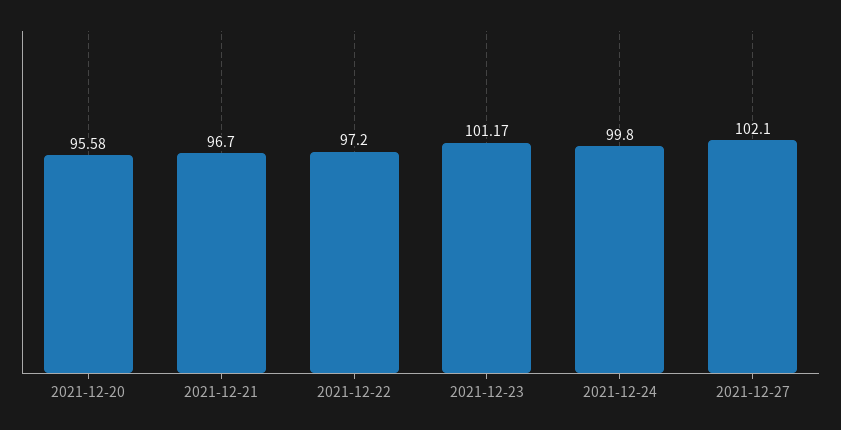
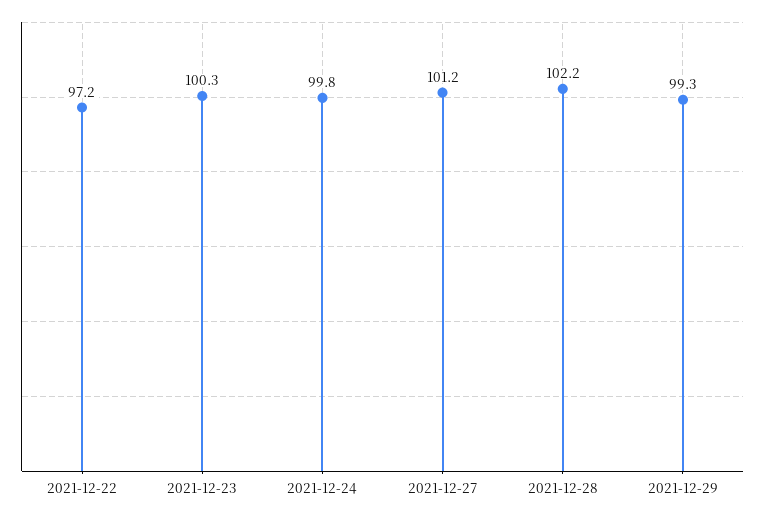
2021-12-20: 95.58 -> none
2021-12-21: 96.7 -> none
2021-12-23: 101.17 -> 100.3
2021-12-27: 102.1 -> 101.2
2021-12-28: none -> 102.2
2021-12-29: none -> 99.3

